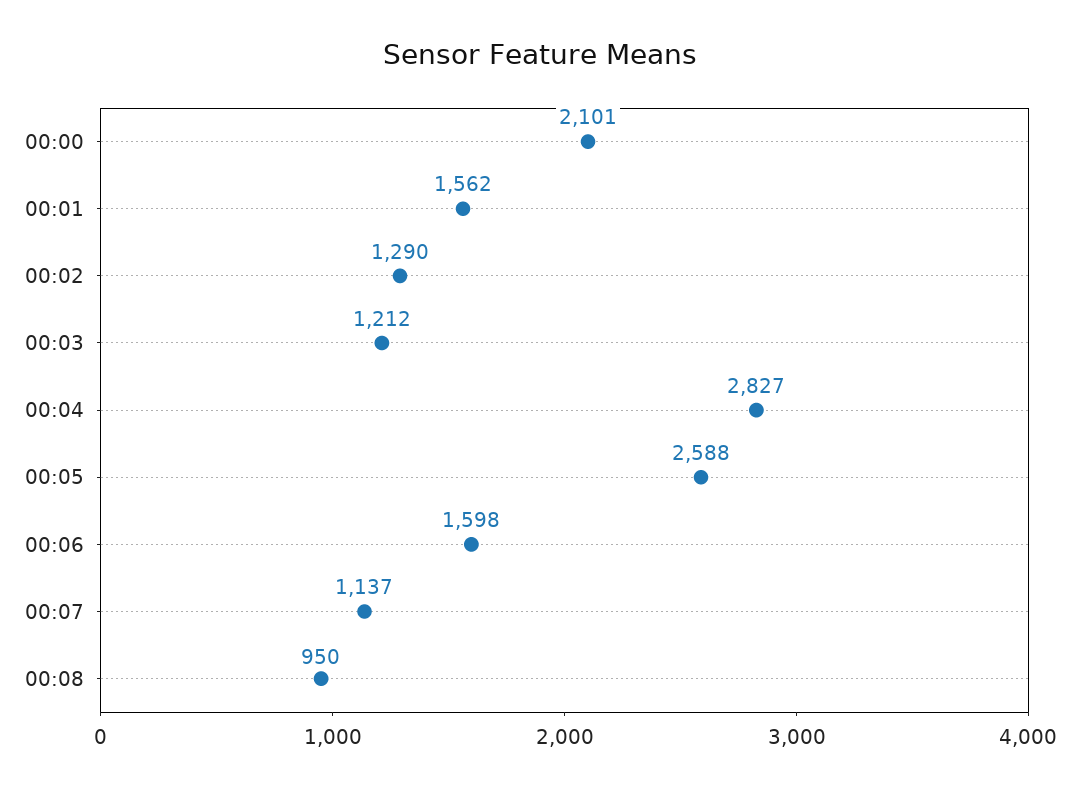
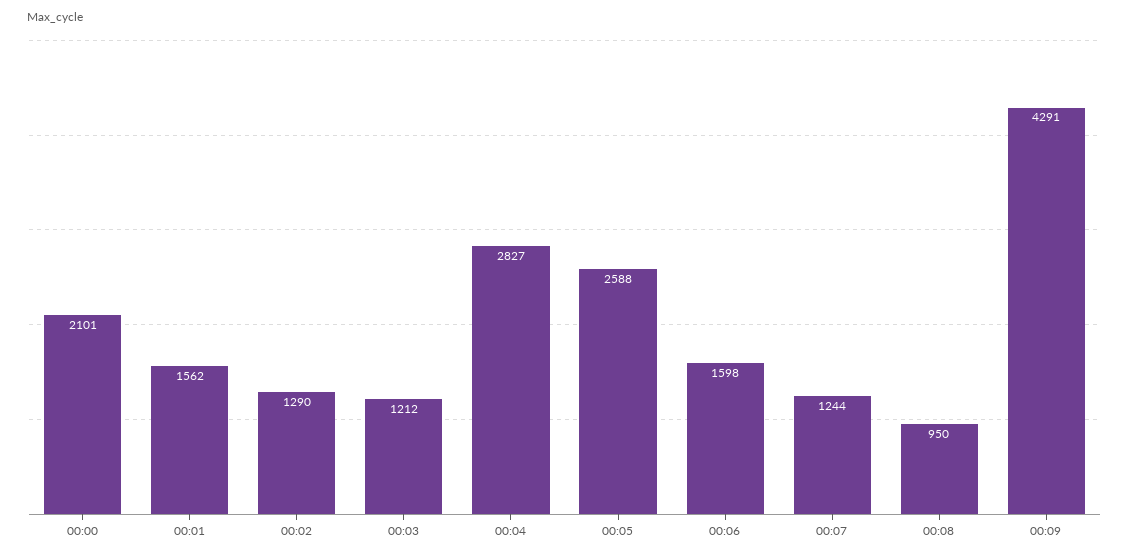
00:07: 1137 -> 1244
00:09: none -> 4291

